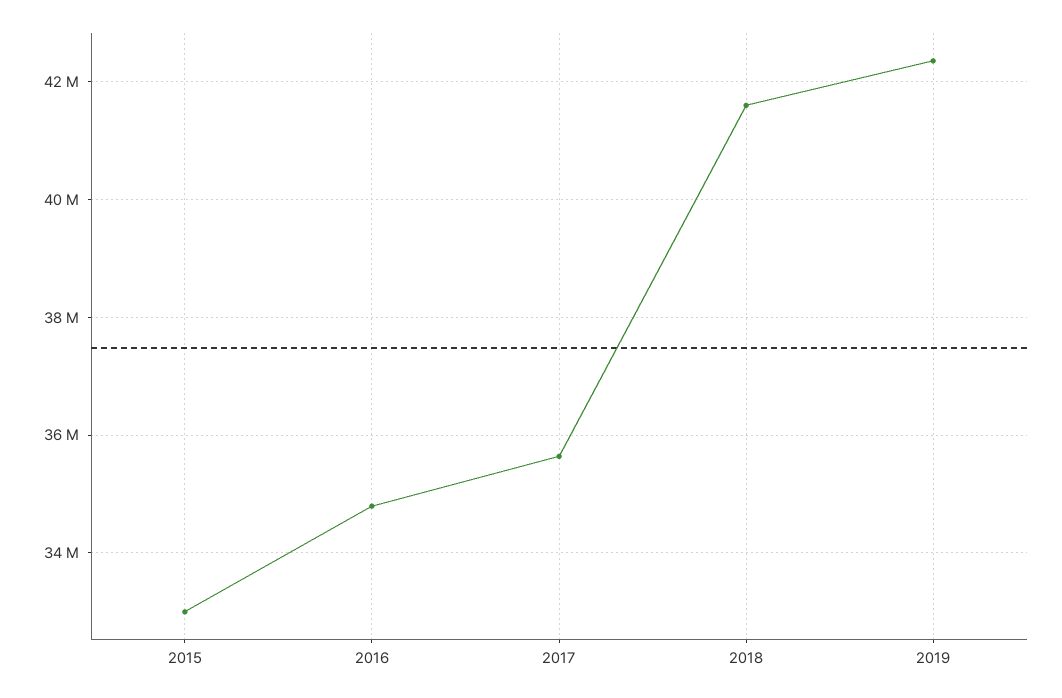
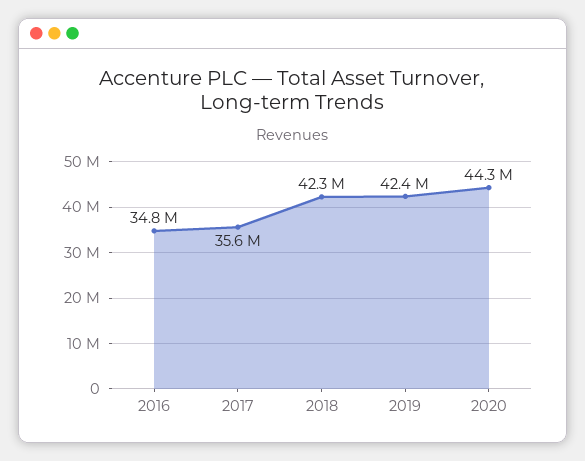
2015: 33000000 -> none
2018: 41600000 -> 42300000
2020: none -> 44300000

